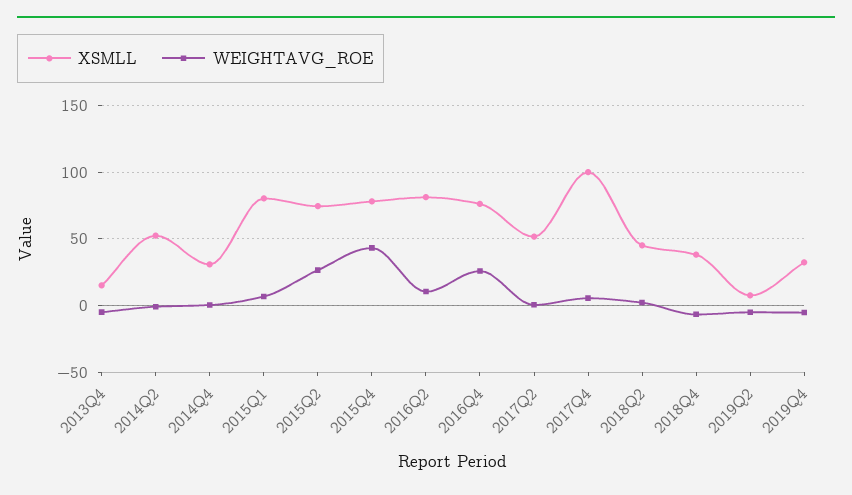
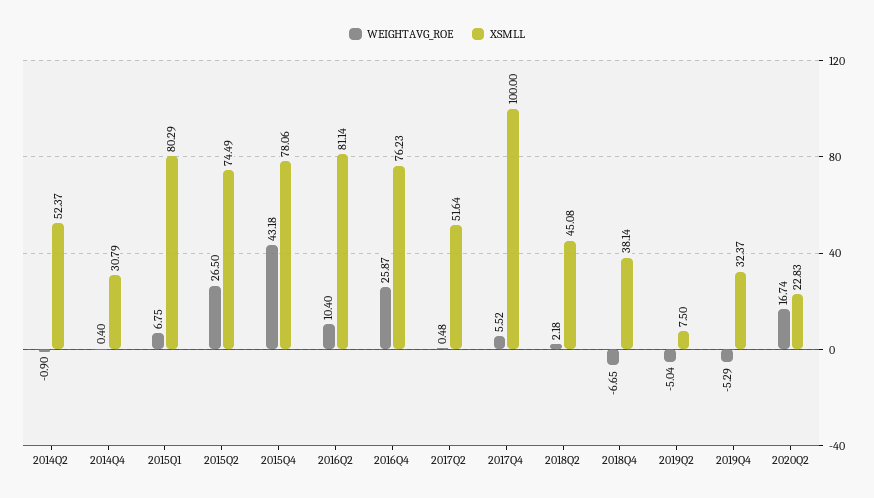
XSMLL, 2013Q4: 15 -> none
WEIGHTAVG_ROE, 2013Q4: -5 -> none
WEIGHTAVG_ROE, 2020Q2: none -> 16.74
XSMLL, 2020Q2: none -> 22.83

